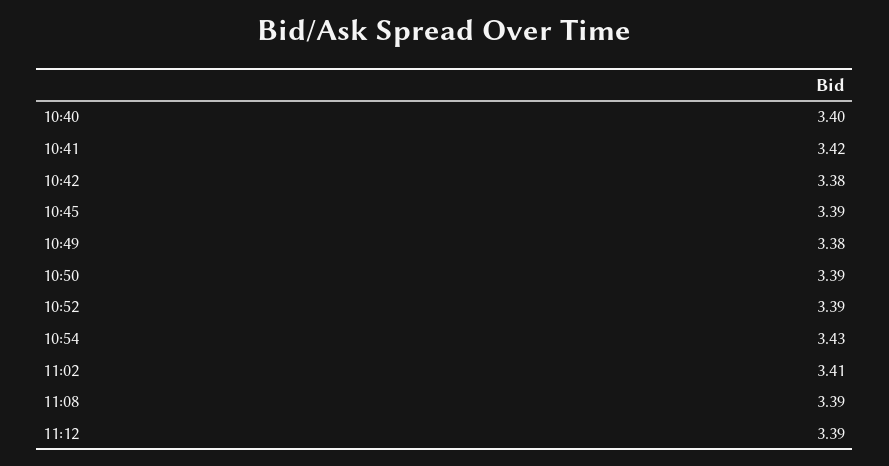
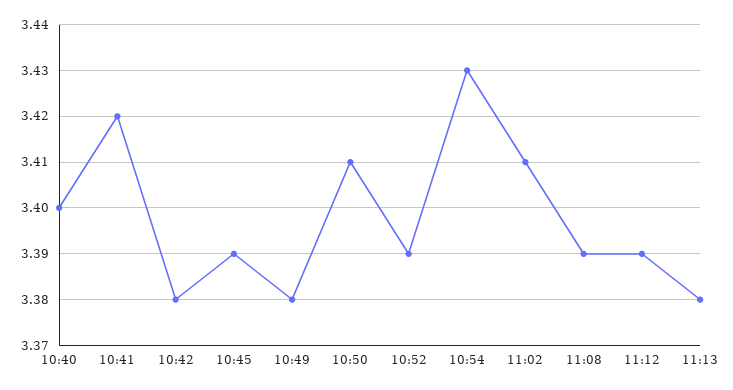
10:50: 3.39 -> 3.41
11:13: none -> 3.38

